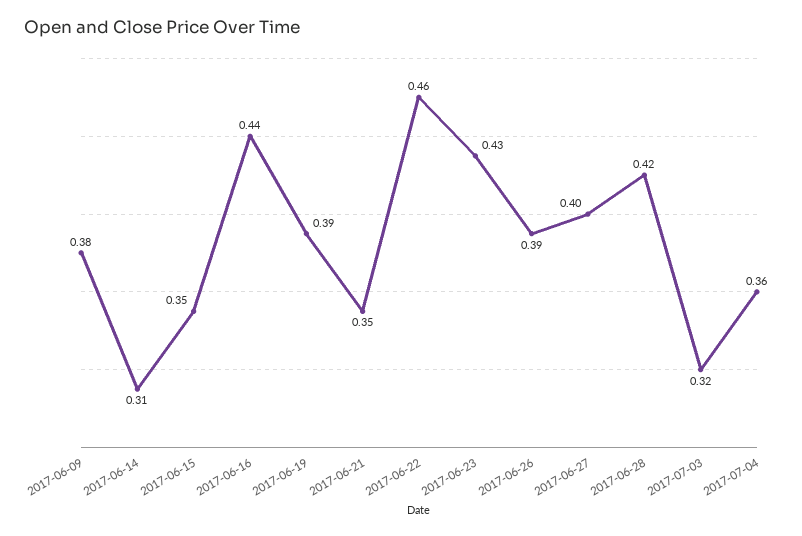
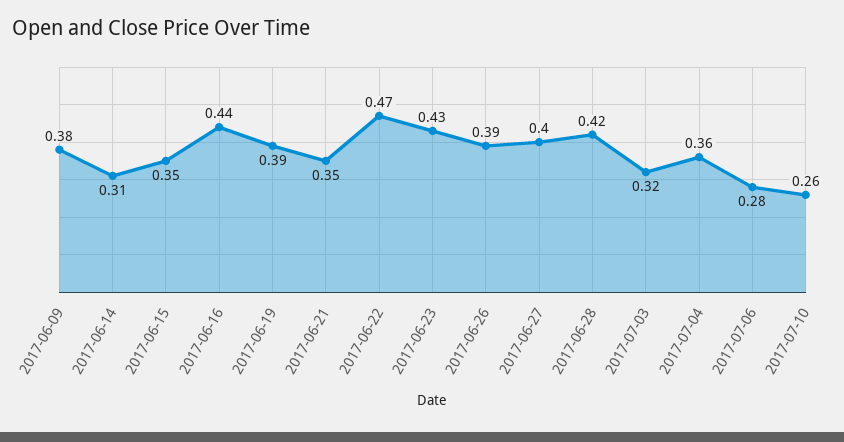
2017-06-22: 0.46 -> 0.47
2017-07-06: none -> 0.28
2017-07-10: none -> 0.26

